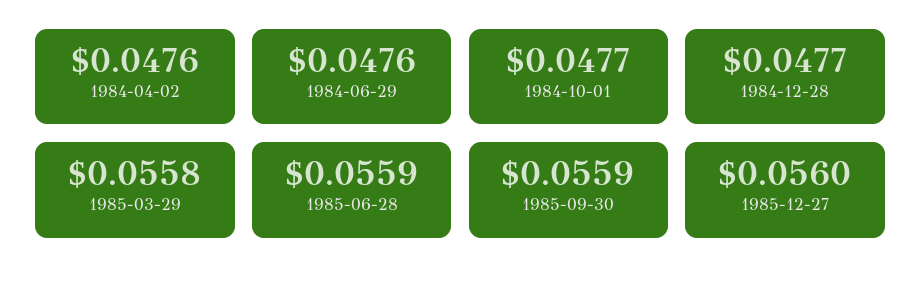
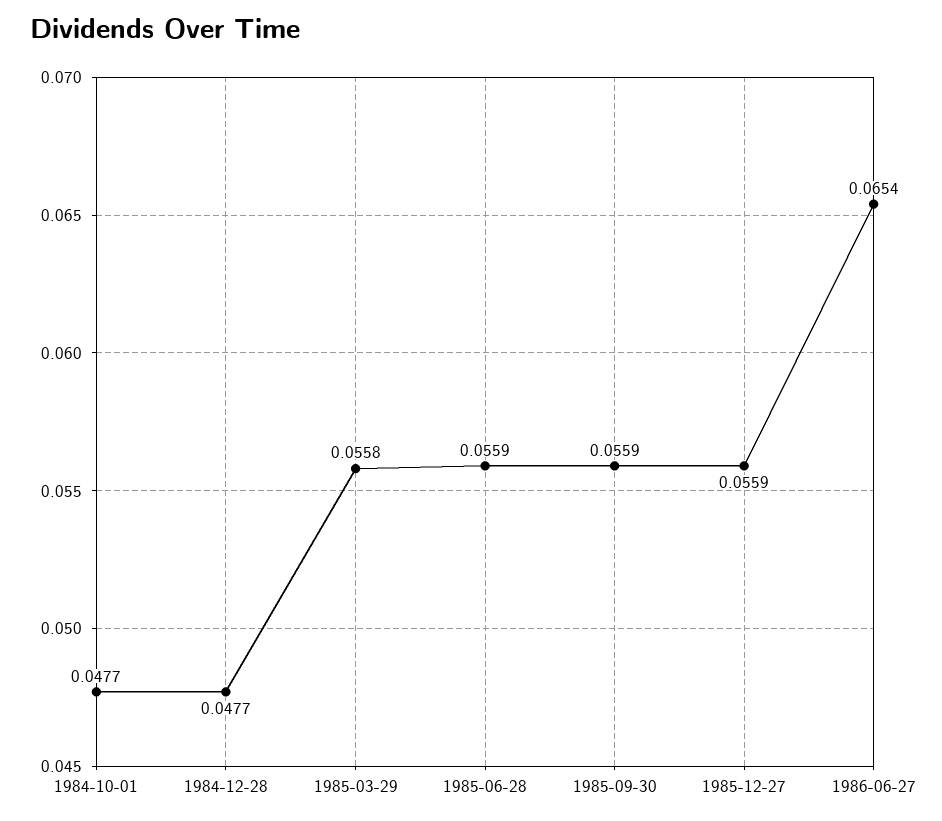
1984-04-02: 0.0476 -> none
1984-06-29: 0.0476 -> none
1985-12-27: 0.056 -> 0.0559
1986-06-27: none -> 0.0654

